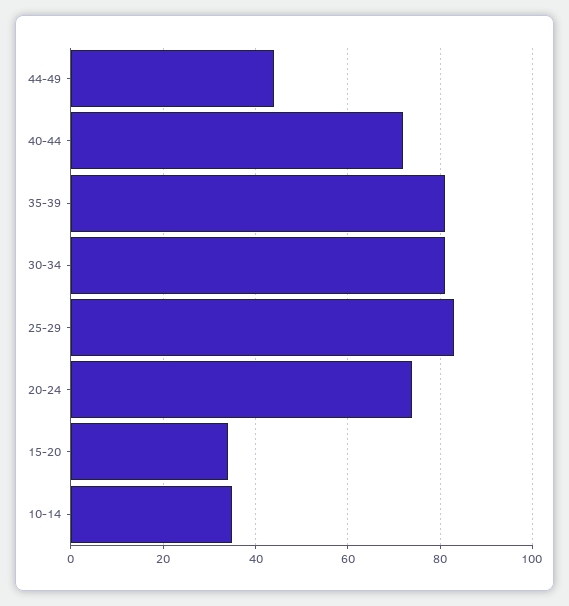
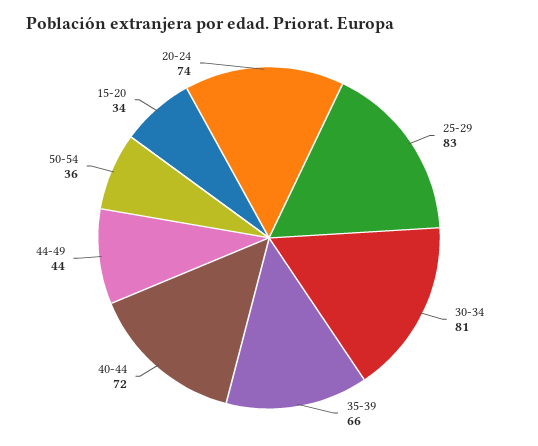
35-39: 80 -> 66
10-14: 35 -> none
50-54: none -> 36

